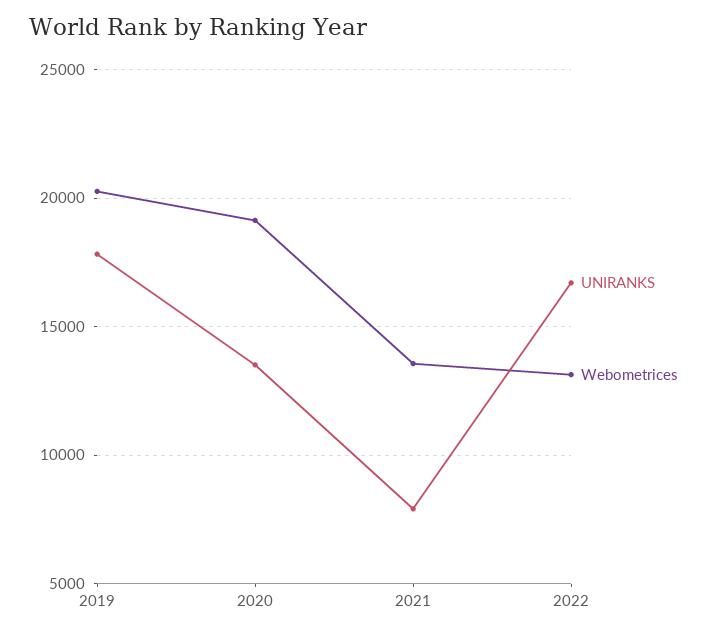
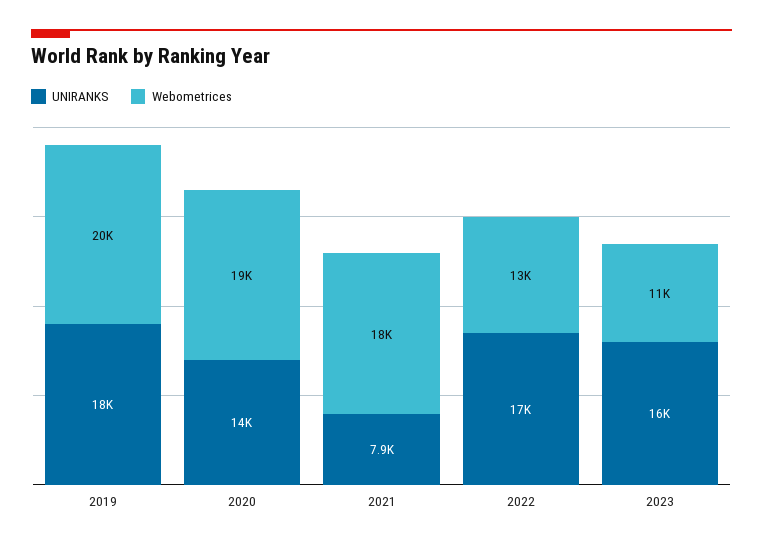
Webometrices, 2021: 13500 -> 18000
UNIRANKS, 2023: none -> 16000
Webometrices, 2023: none -> 11000

